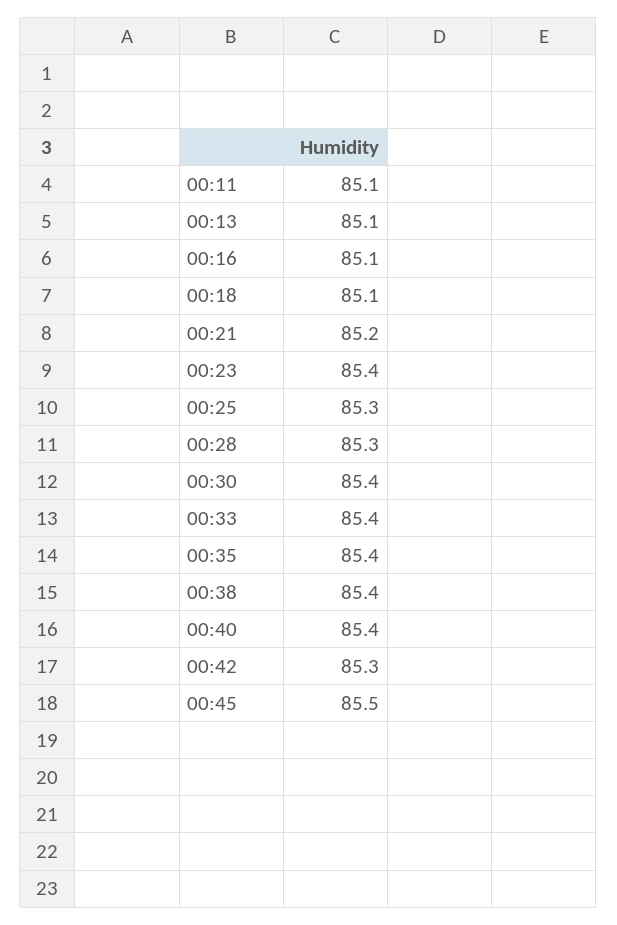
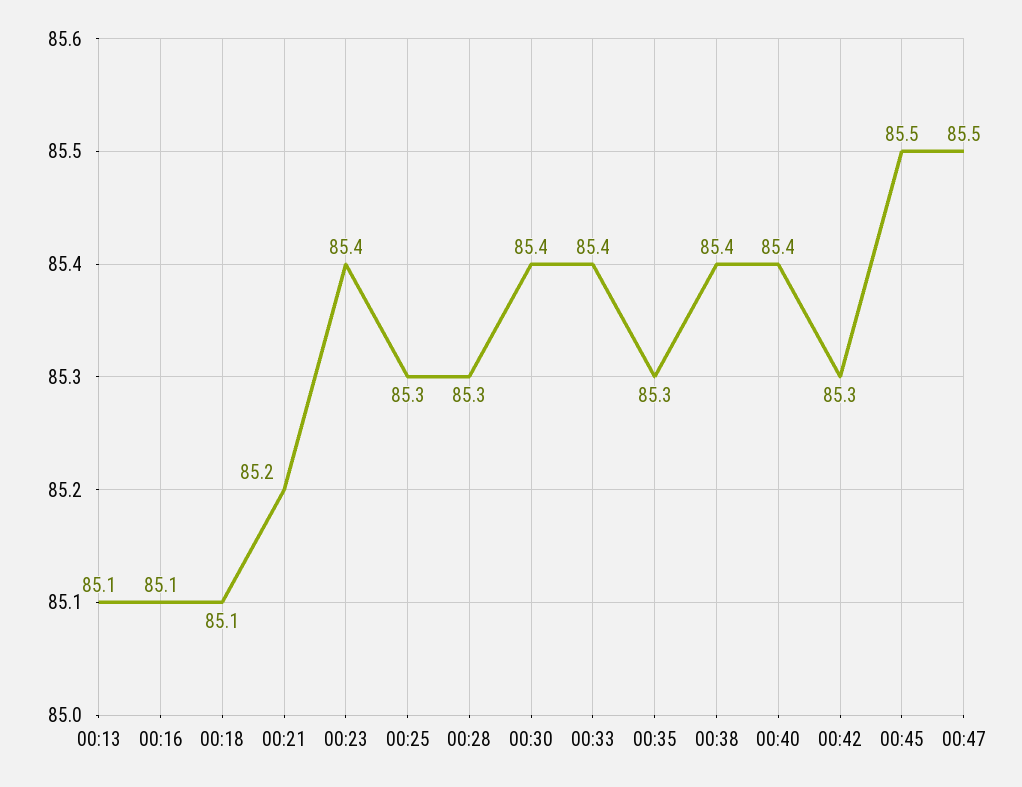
00:11: 85.1 -> none
00:35: 85.4 -> 85.3
00:47: none -> 85.5

